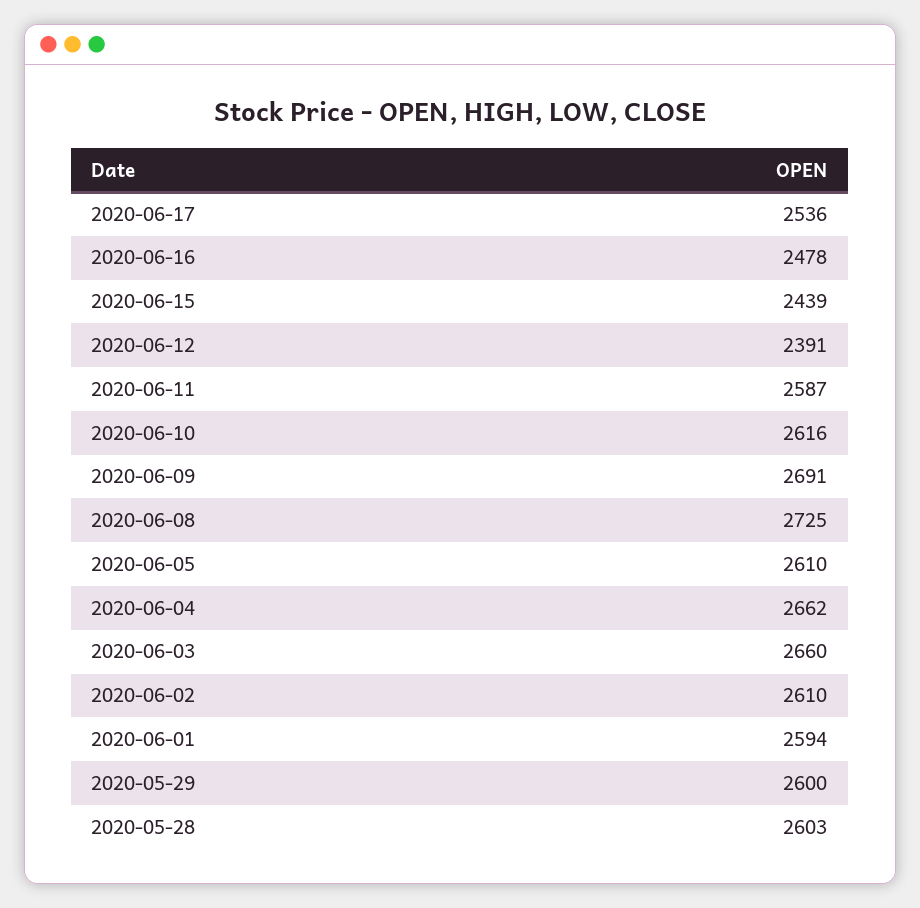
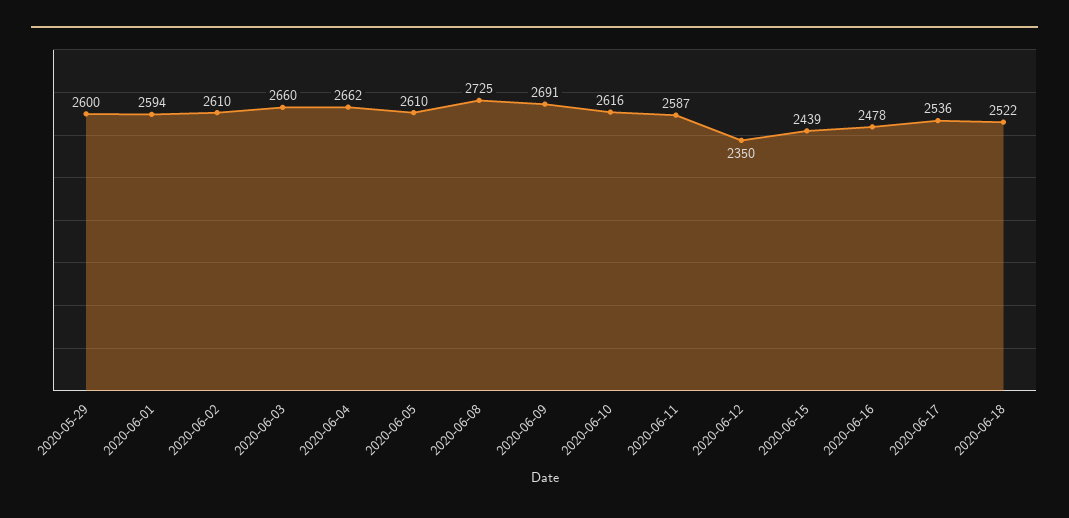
2020-06-12: 2391 -> 2350
2020-05-28: 2603 -> none
2020-06-18: none -> 2522

